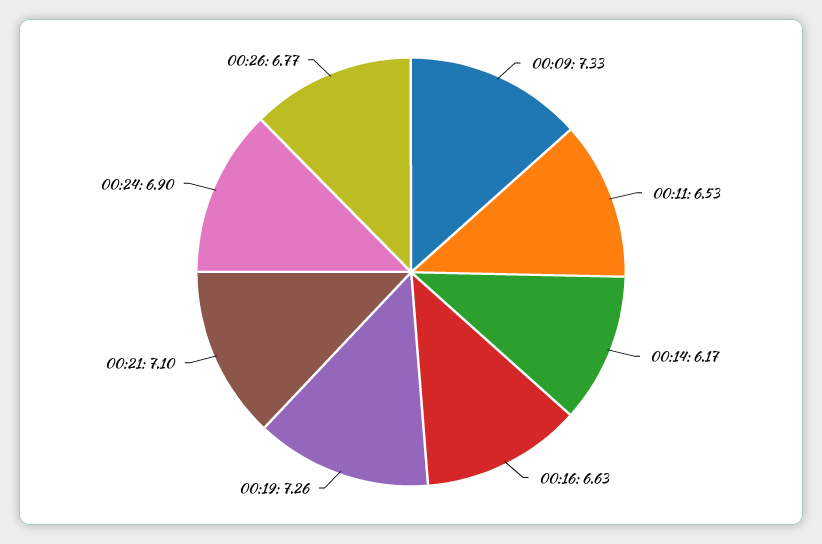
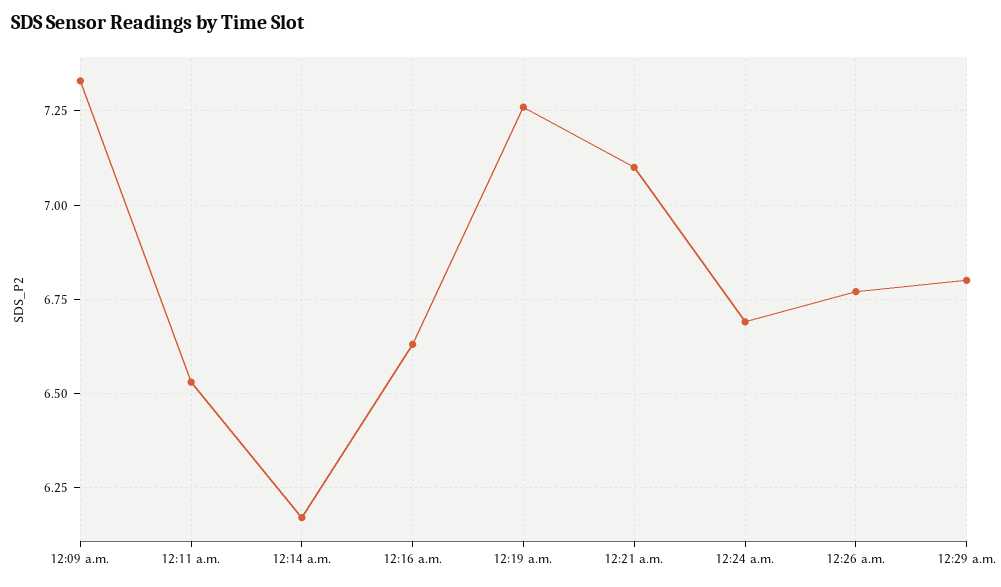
00:24: 6.9 -> 6.7
12:29 a.m.: none -> 6.8

